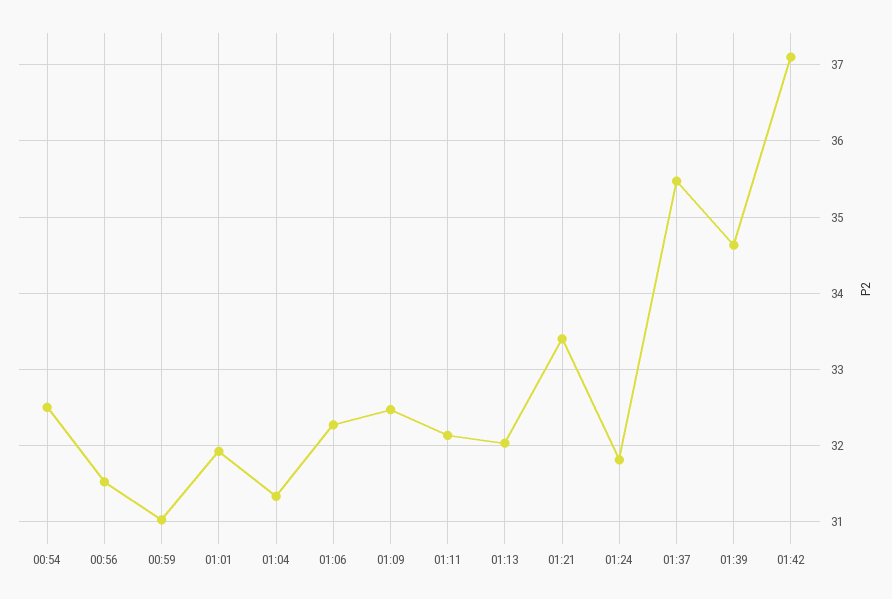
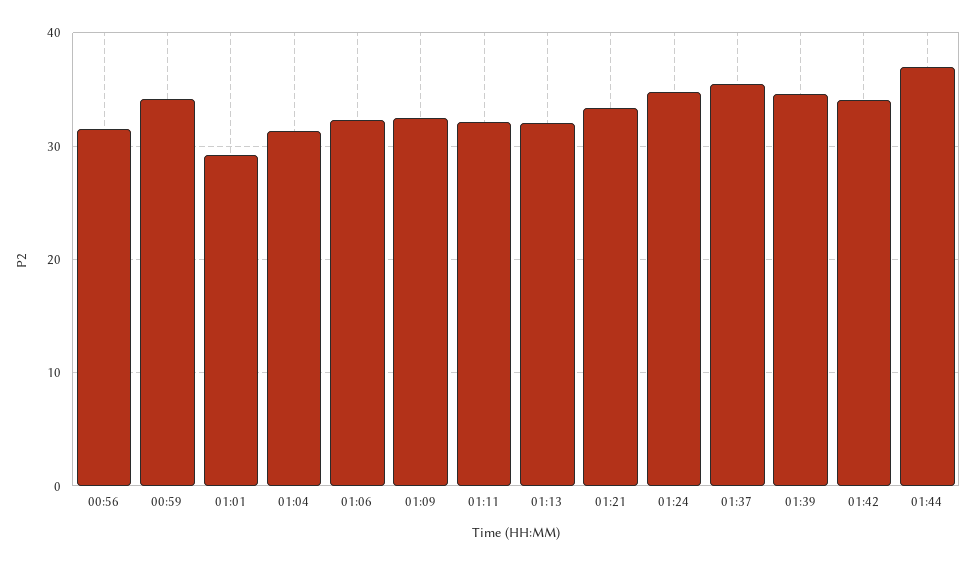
00:54: 32.5 -> none
00:59: 31 -> 34
01:01: 31.9 -> 29
01:24: 31.8 -> 35
01:42: 37.1 -> 34
01:44: none -> 37

